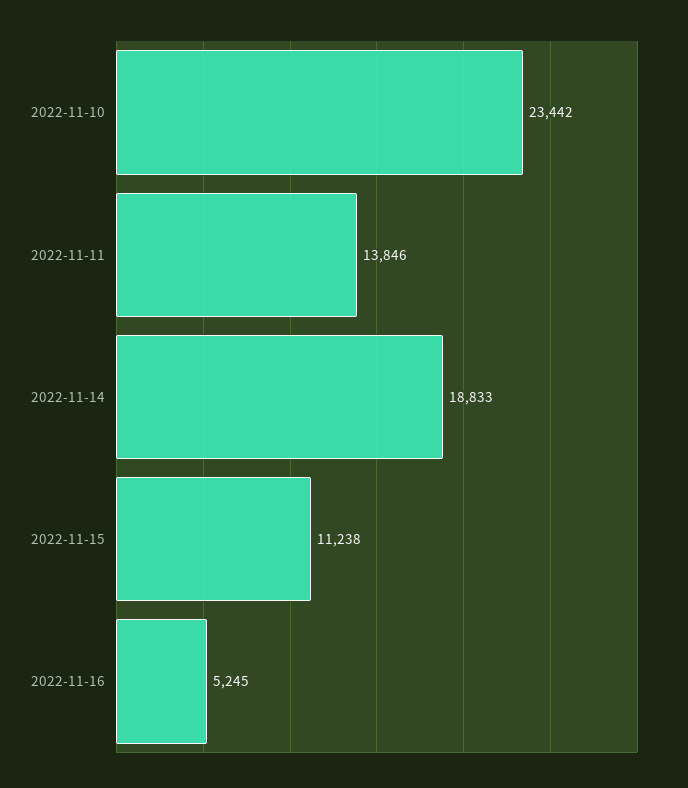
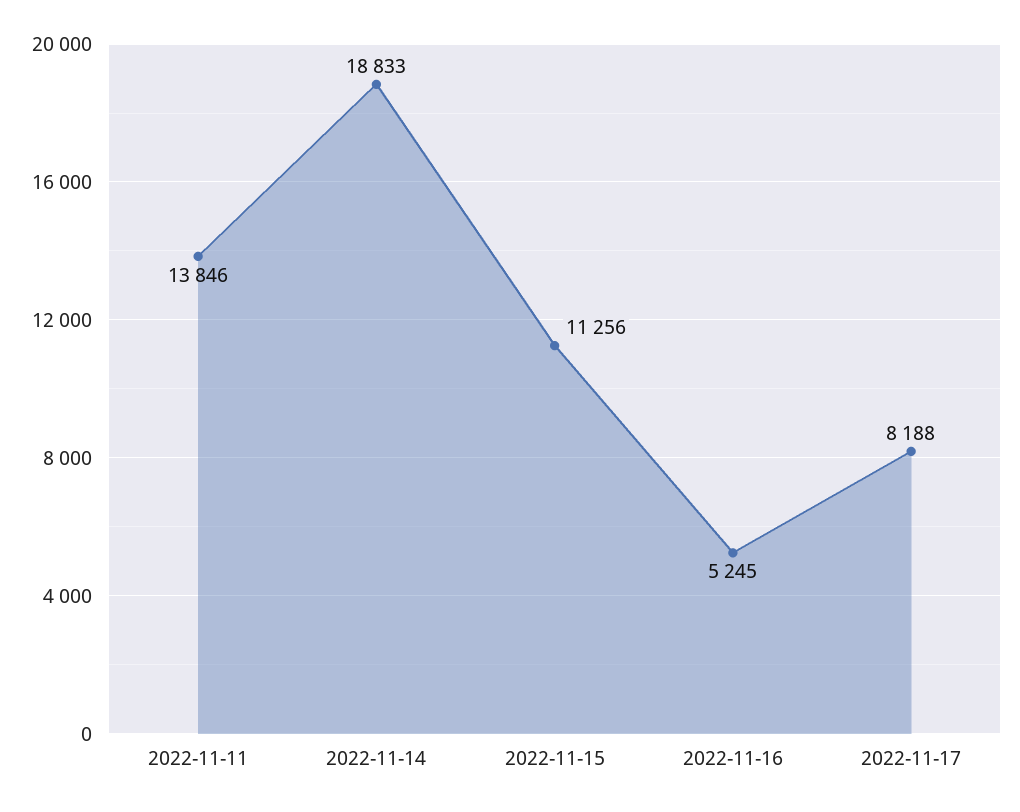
2022-11-10: 23442 -> none
2022-11-15: 11238 -> 11256
2022-11-17: none -> 8188

